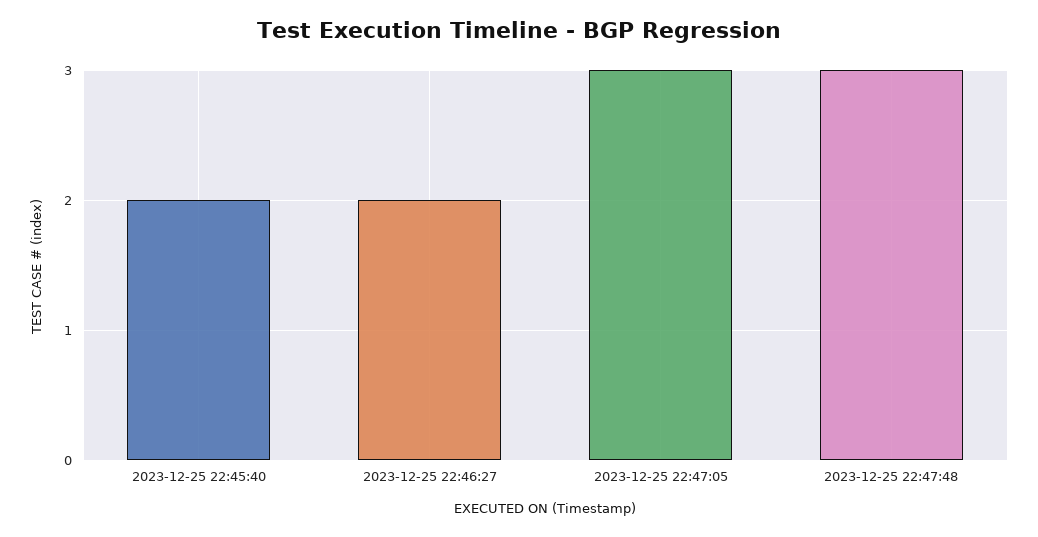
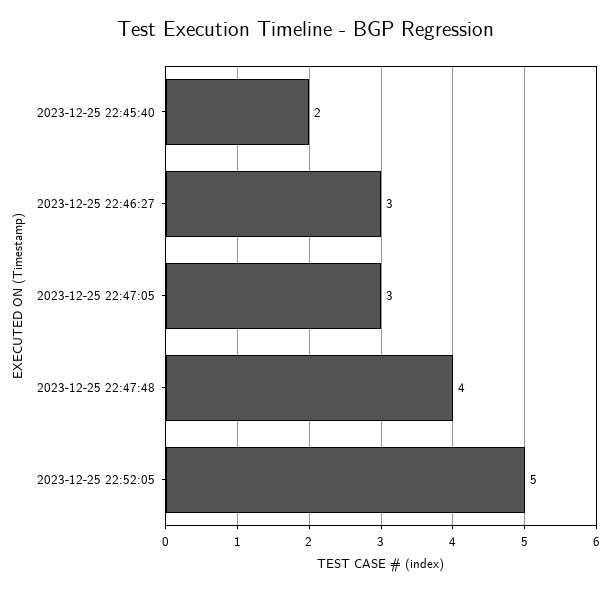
2023-12-25 22:46:27: 2 -> 3
2023-12-25 22:47:48: 3 -> 4
2023-12-25 22:52:05: none -> 5

